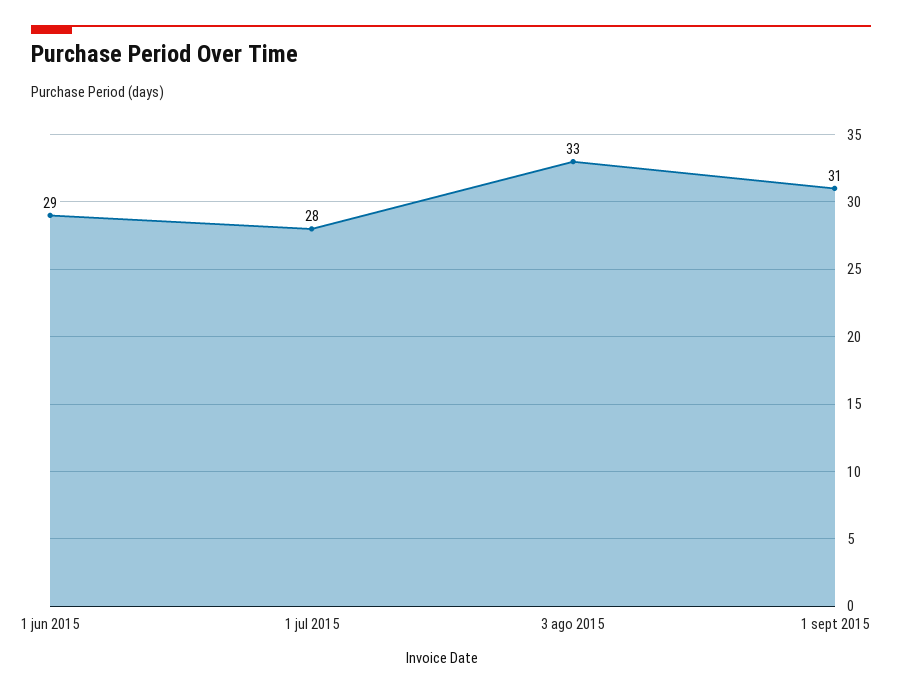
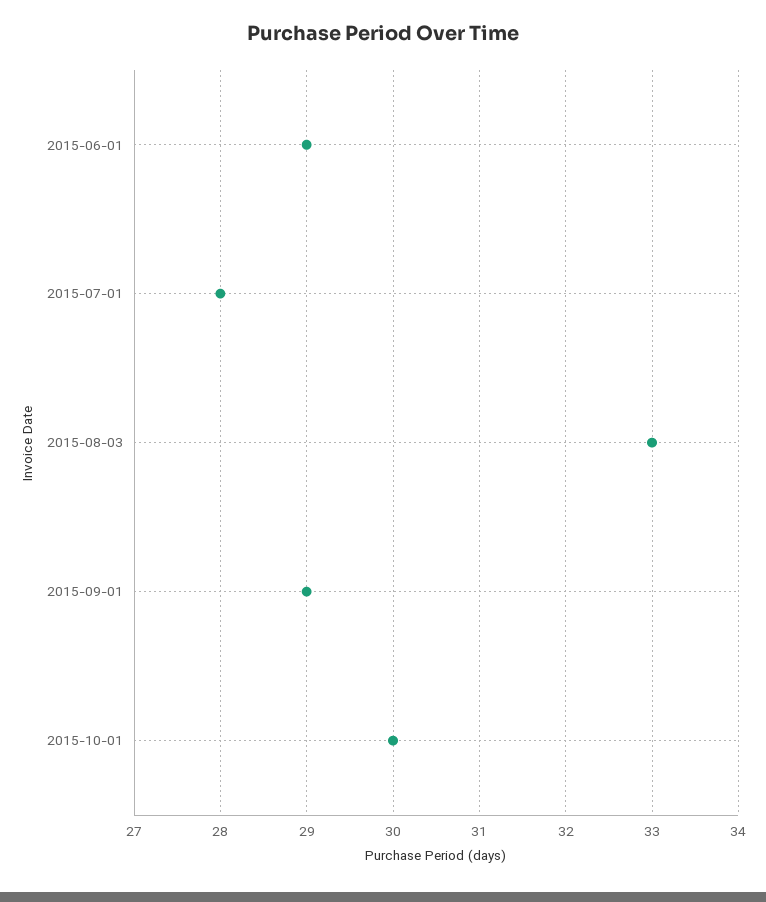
1 sept 2015: 31 -> 29
2015-10-01: none -> 30

